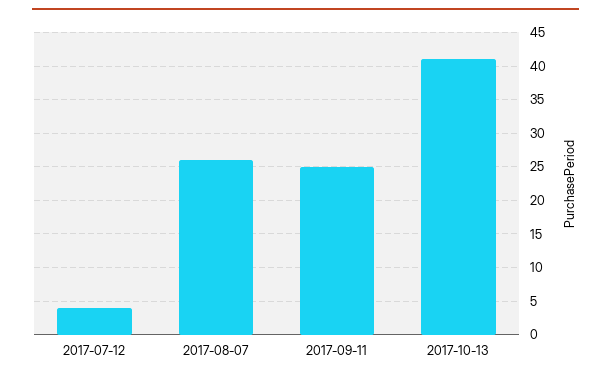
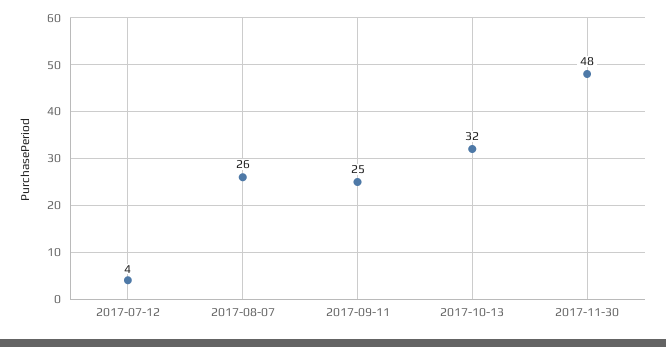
2017-10-13: 41 -> 32
2017-11-30: none -> 48

